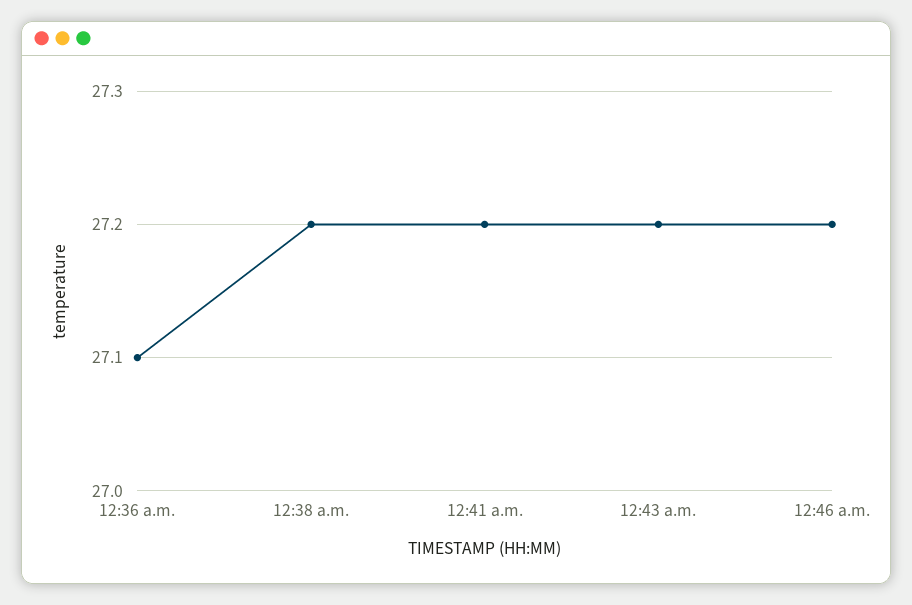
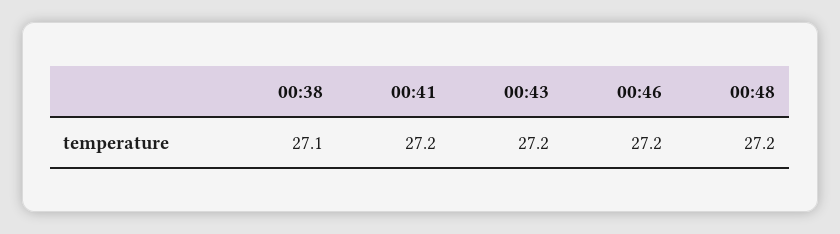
12:36 a.m.: 27.1 -> none
12:38 a.m.: 27.2 -> 27.1
00:48: none -> 27.2

